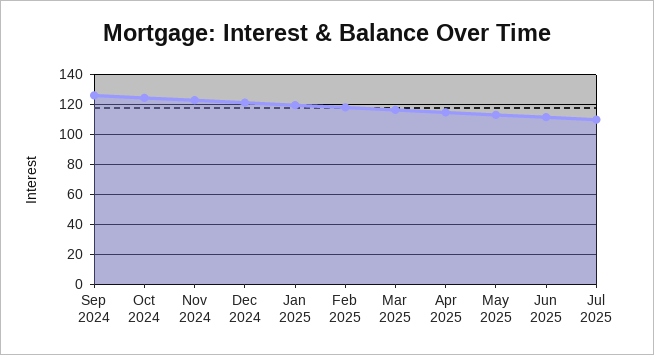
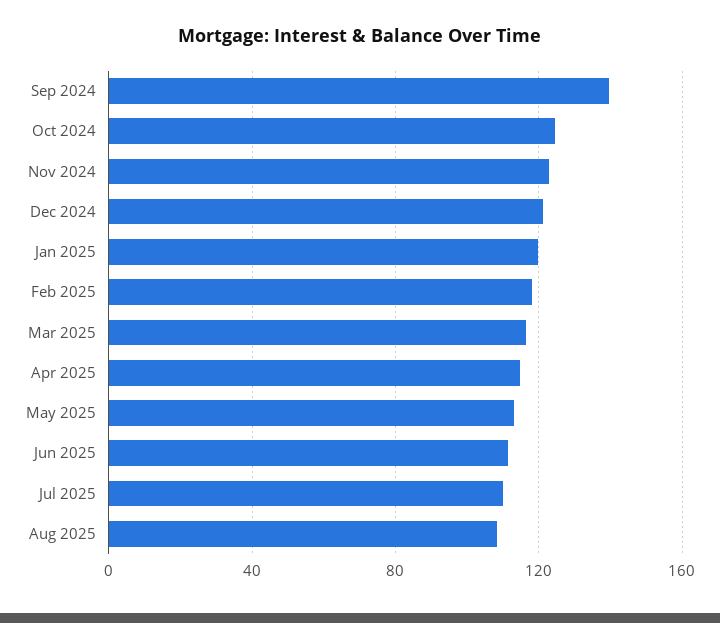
Sep 2024: 125 -> 140
Aug 2025: none -> 110

